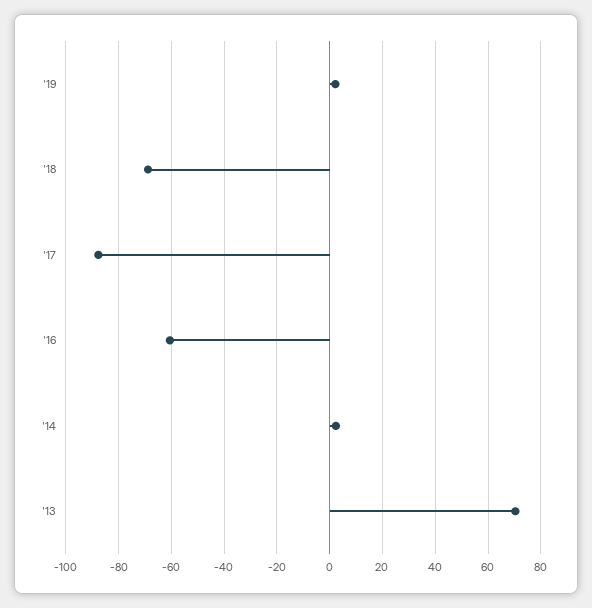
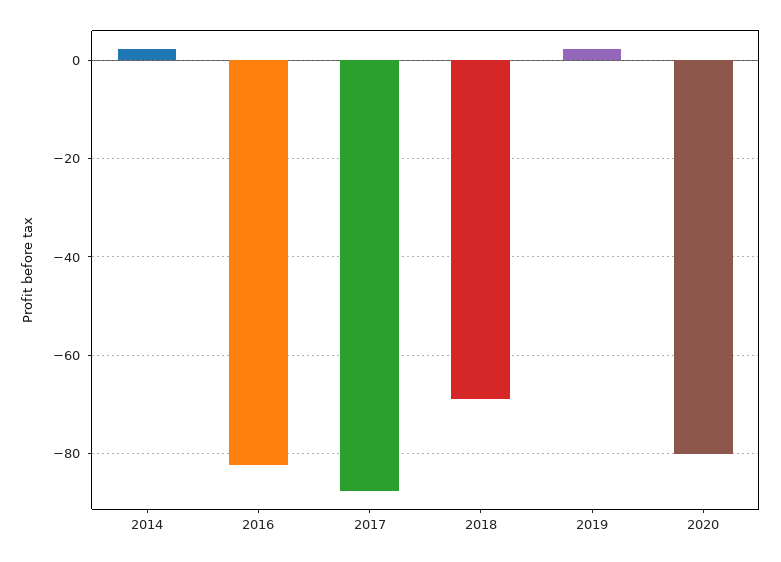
'16: -60 -> -82
'13: 70 -> none
2020: none -> -80

